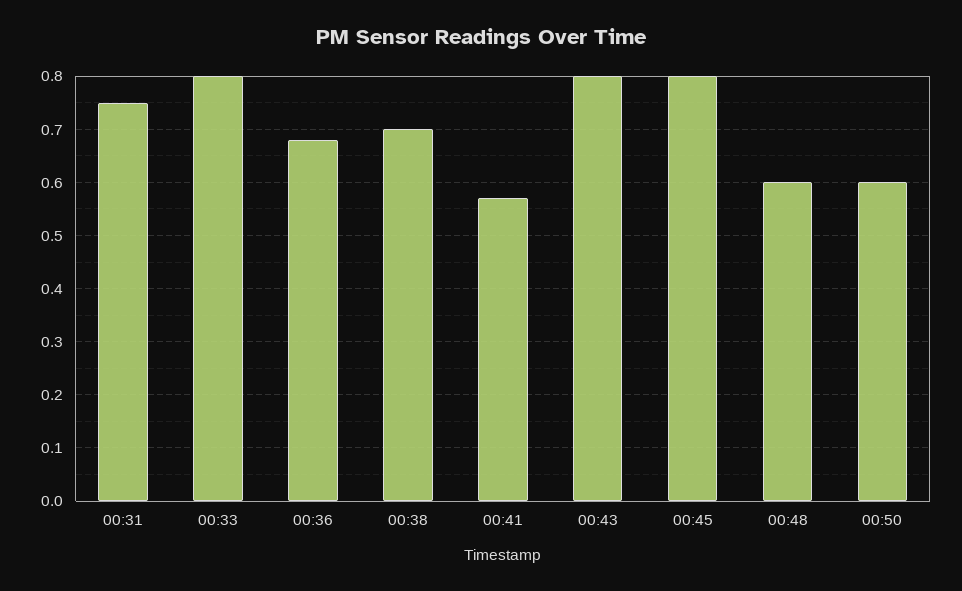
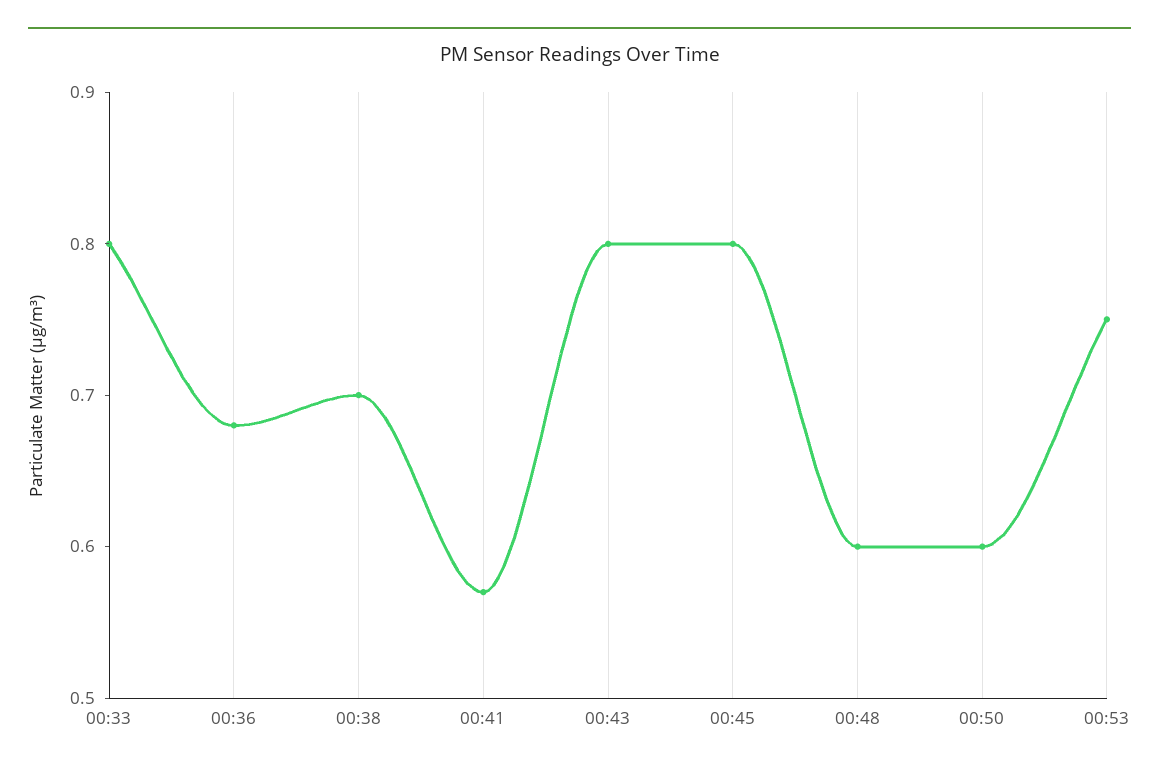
00:31: 0.75 -> none
00:53: none -> 0.75

